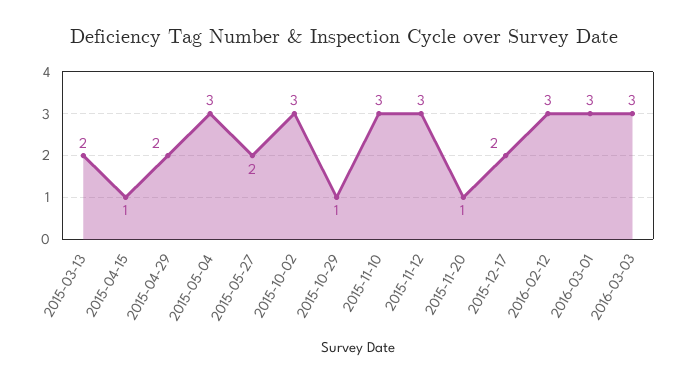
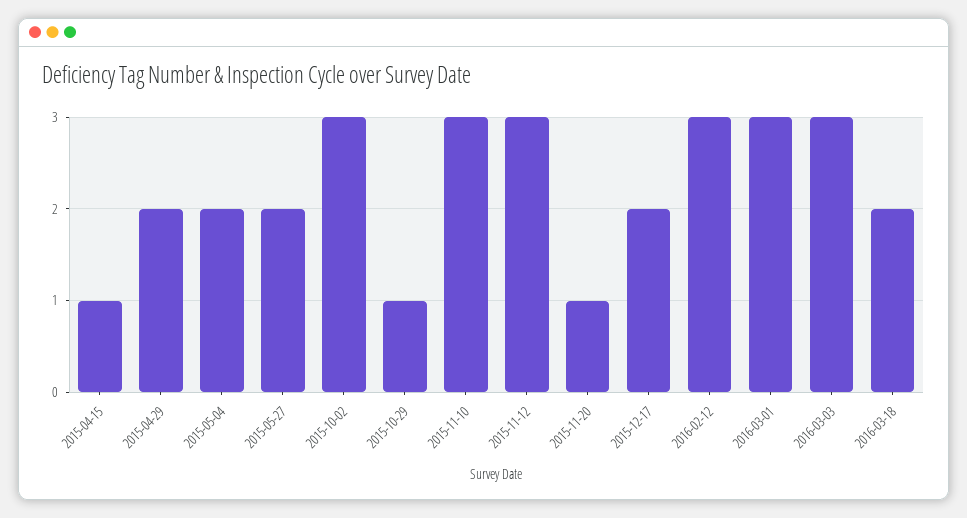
2015-03-13: 2 -> none
2015-05-04: 3 -> 2
2016-03-18: none -> 2

